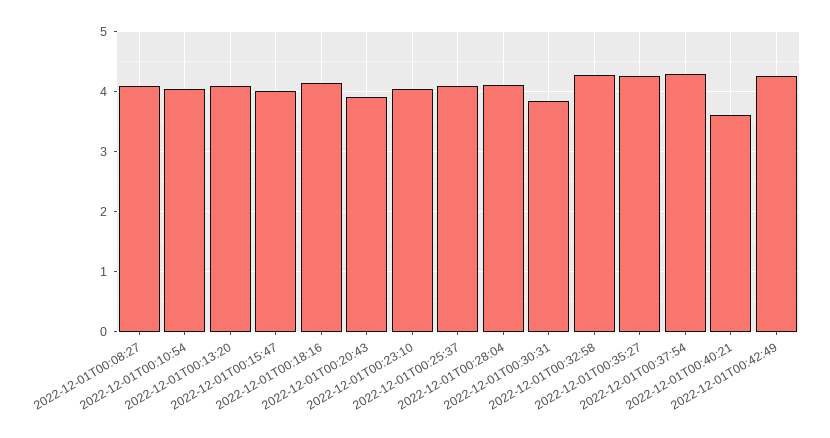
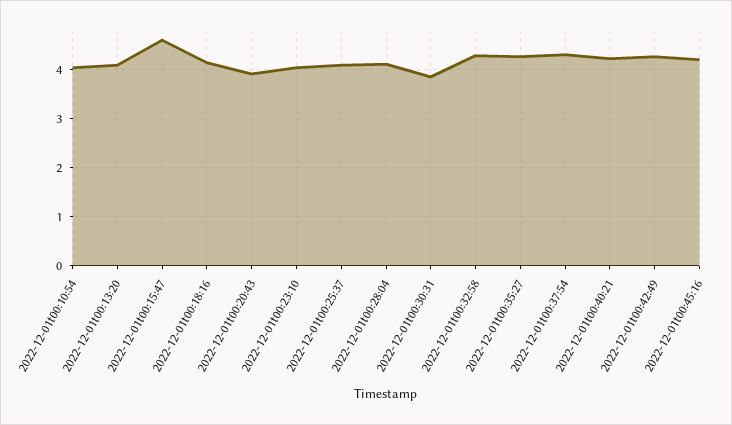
2022-12-01T00:08:27: 4.1 -> none
2022-12-01T00:15:47: 4 -> 4.6
2022-12-01T00:40:21: 3.6 -> 4.2
2022-12-01t00:45:16: none -> 4.2

